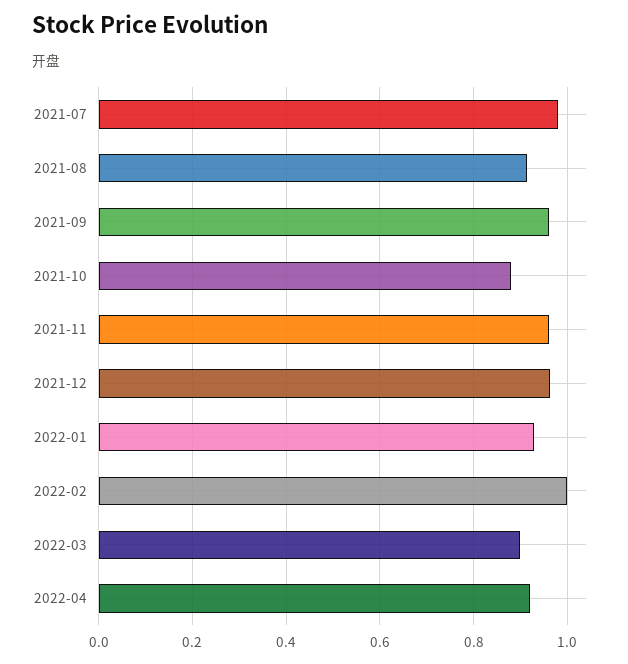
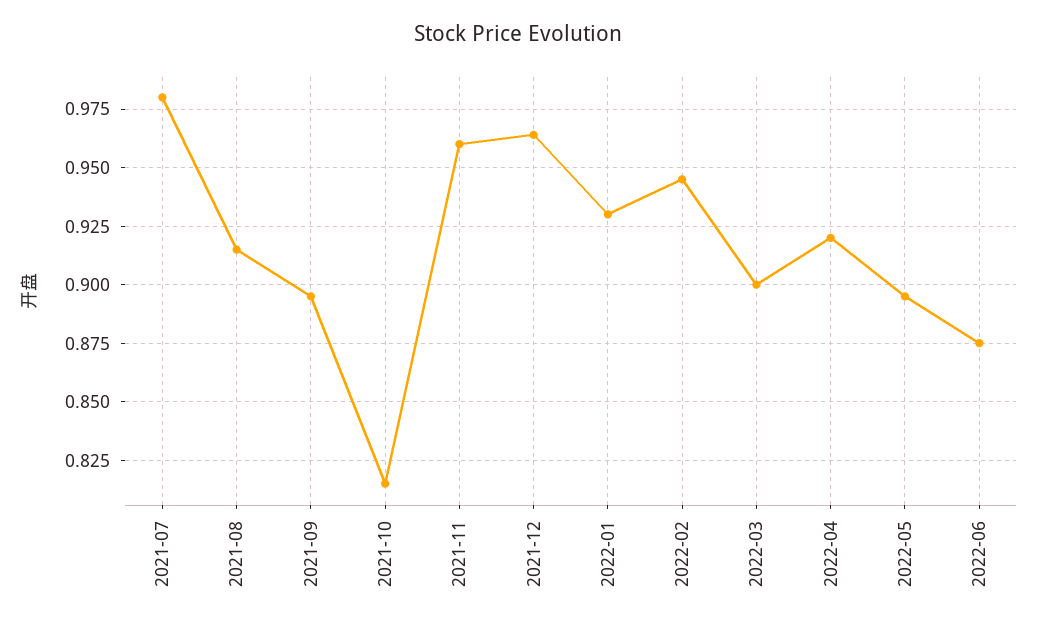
2021-09: 0.96 -> 0.895
2021-10: 0.88 -> 0.815
2022-02: 1 -> 0.945
2022-05: none -> 0.895
2022-06: none -> 0.875

